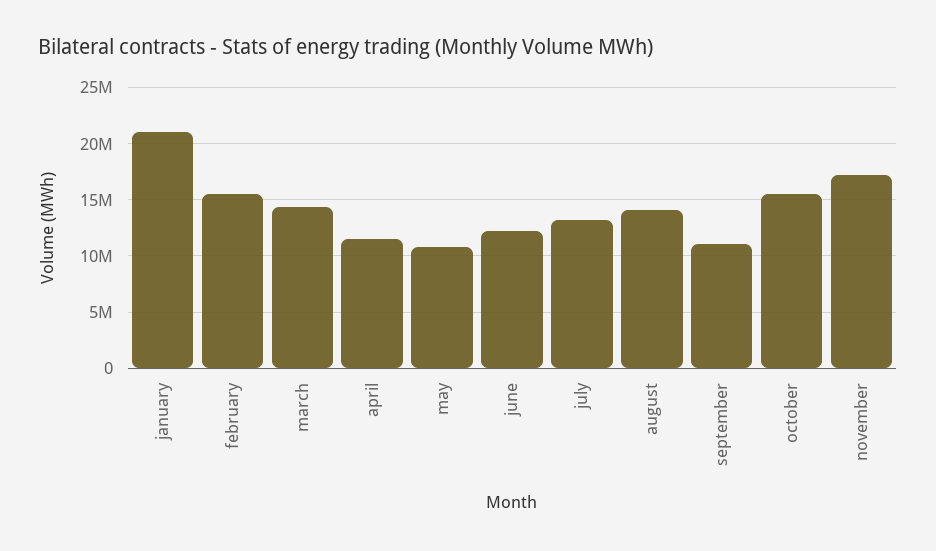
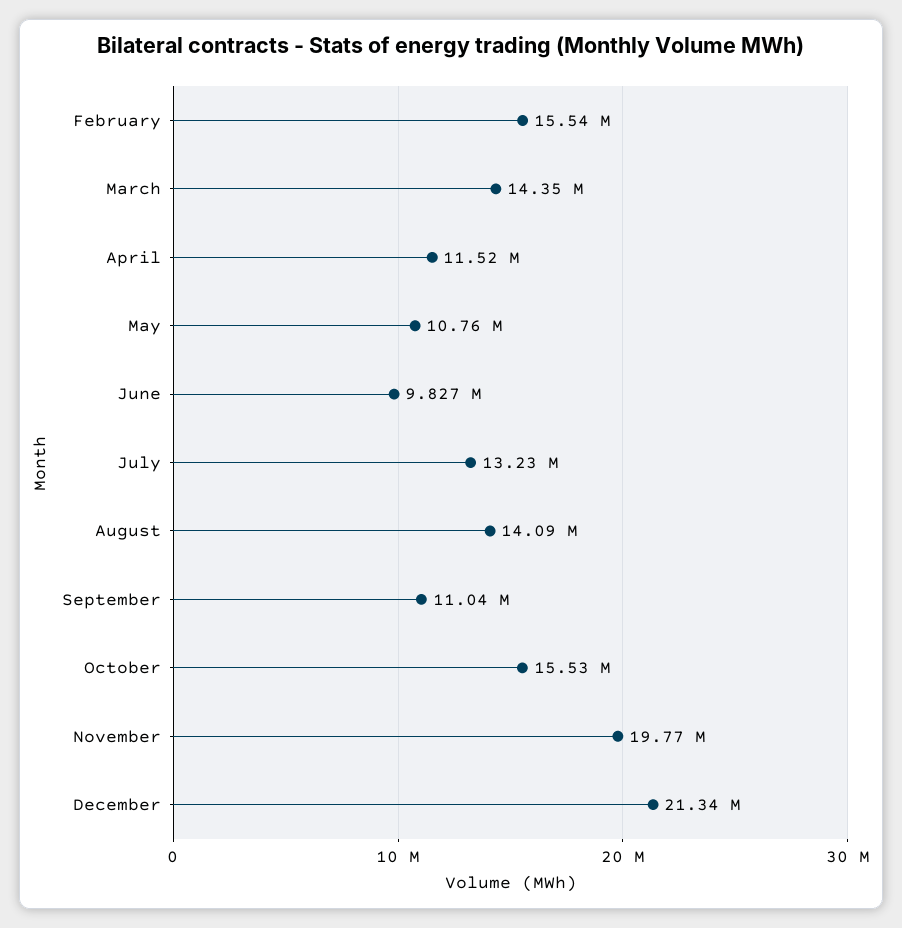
january: 21000000 -> none
june: 12000000 -> 9827000
november: 17000000 -> 19770000
December: none -> 21340000

